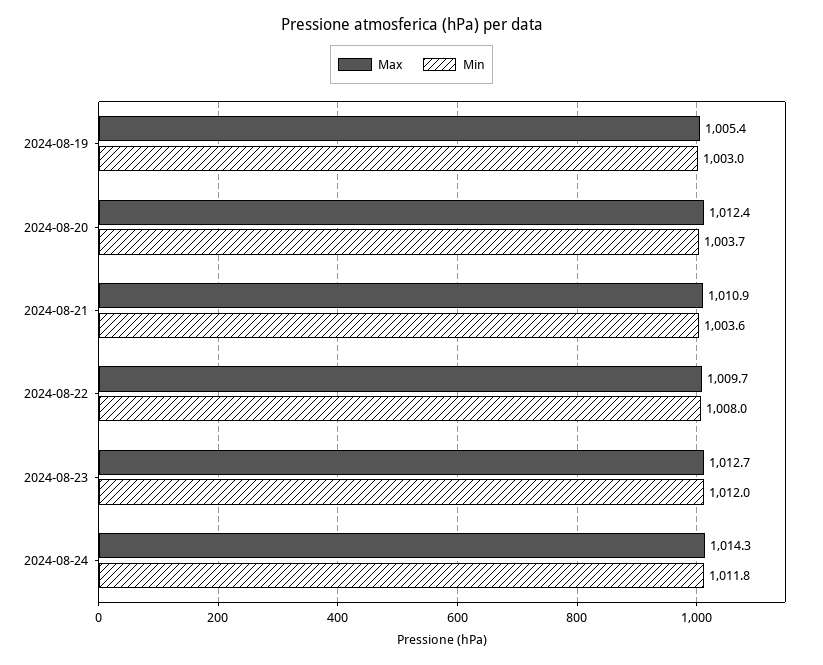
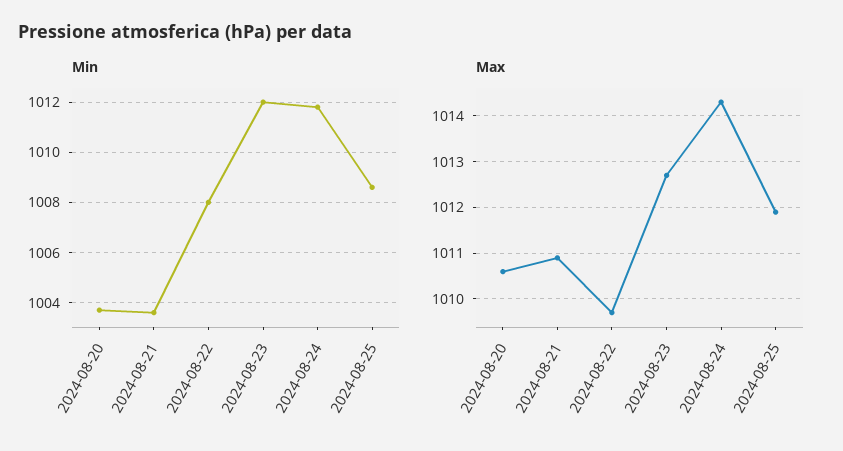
Max, 2024-08-19: 1005.4 -> none
Min, 2024-08-19: 1003 -> none
Max, 2024-08-20: 1012.4 -> 1010.5
Min, 2024-08-25: none -> 1008.5
Max, 2024-08-25: none -> 1012

